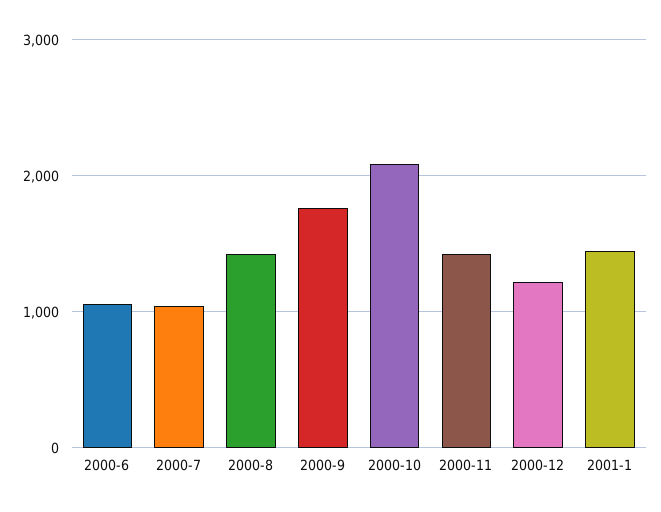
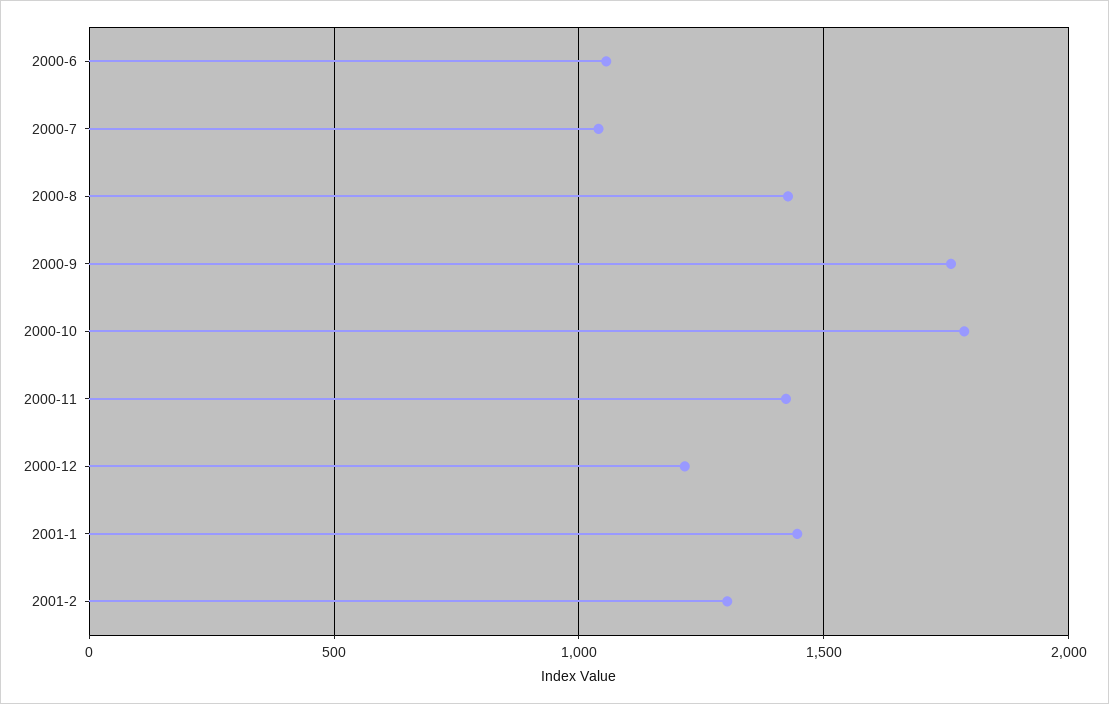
2000-10: 2100 -> 1800
2001-2: none -> 1300

